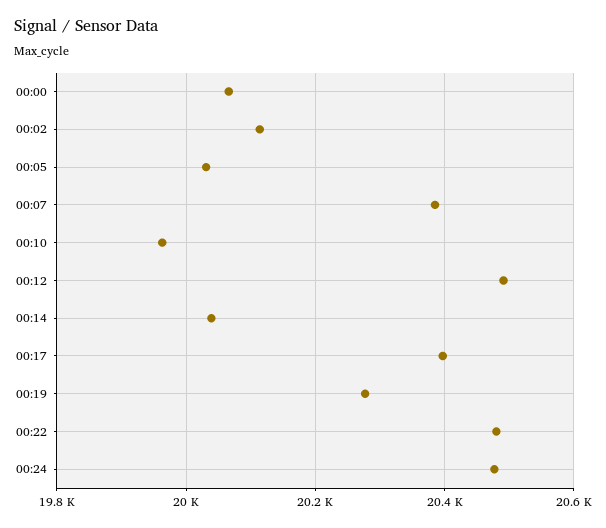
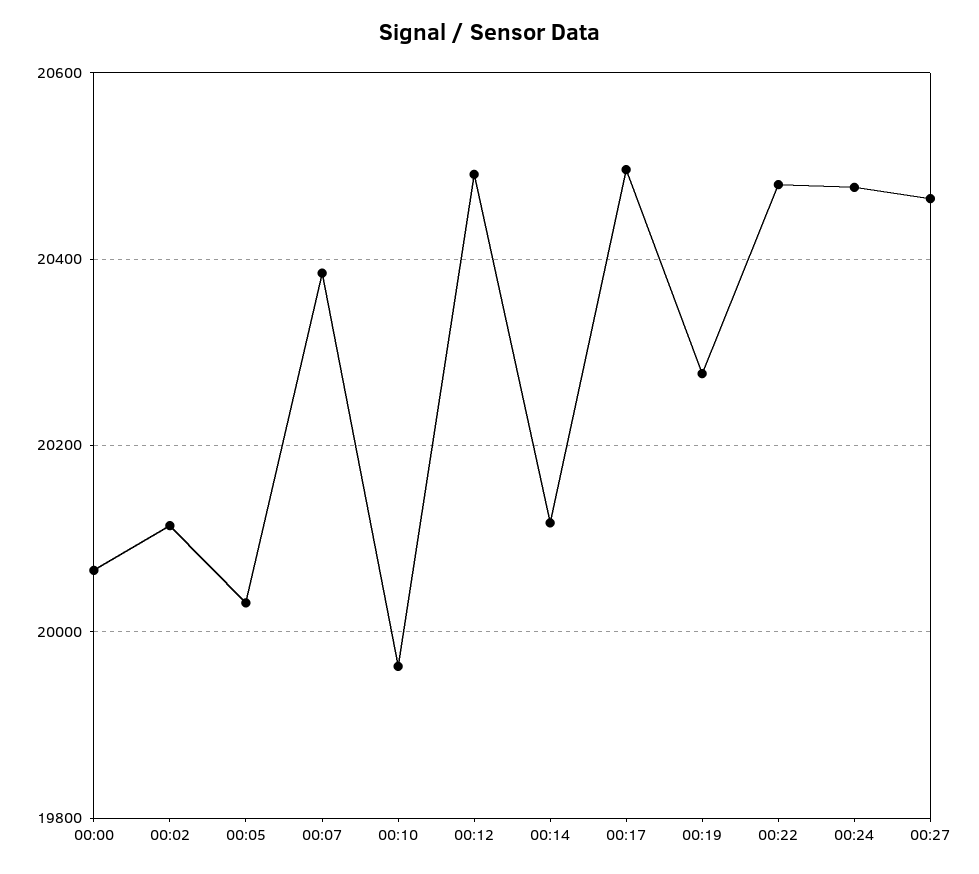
00:14: 20040 -> 20120
00:17: 20400 -> 20500
00:27: none -> 20460

